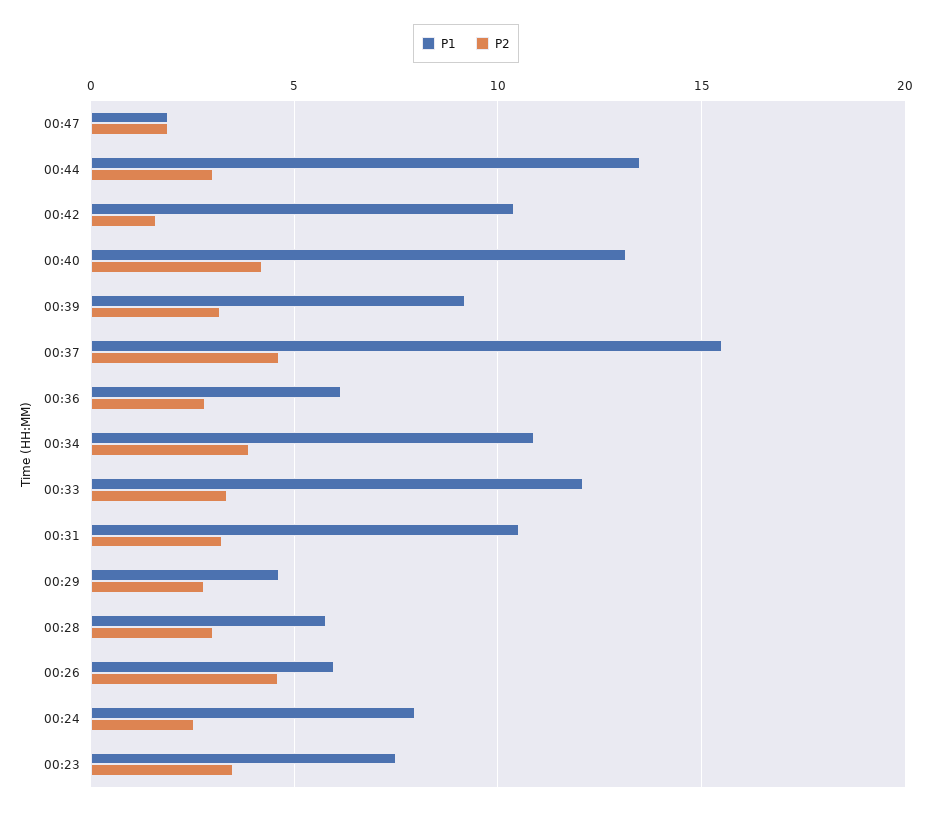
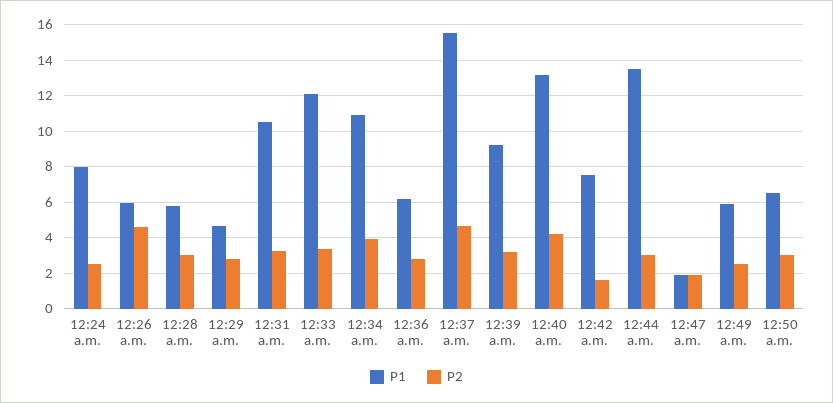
P1, 00:42: 10.5 -> 7.5
P1, 00:23: 7.5 -> none
P2, 00:23: 3.5 -> none
P1, 12:49 a.m.: none -> 6
P2, 12:49 a.m.: none -> 2.5
P1, 12:50 a.m.: none -> 6.5
P2, 12:50 a.m.: none -> 3

